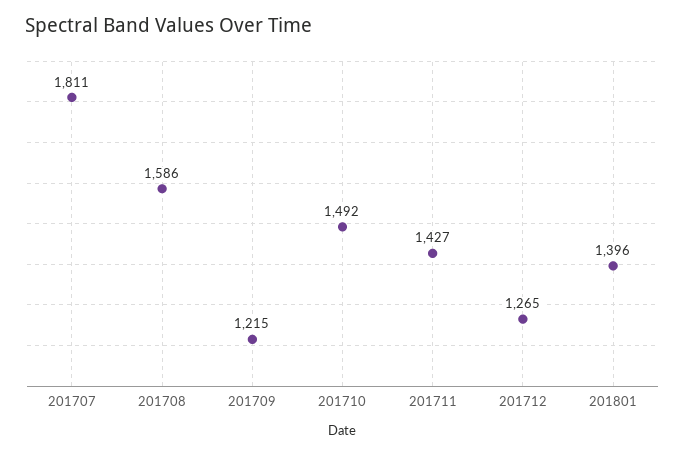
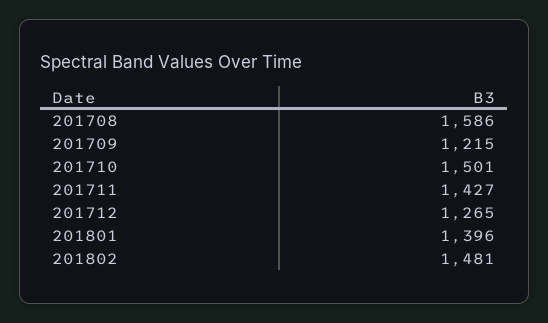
201707: 1811 -> none
201710: 1492 -> 1501
201802: none -> 1481

